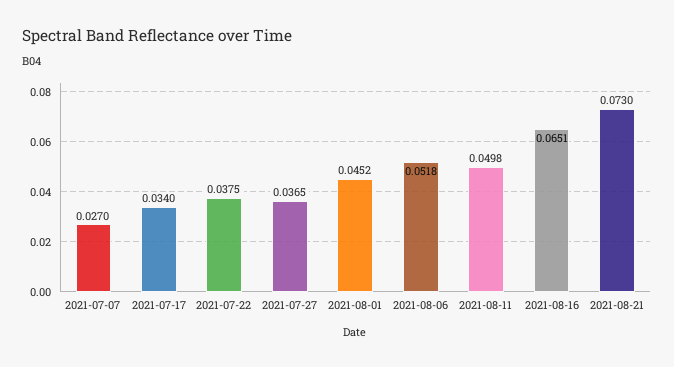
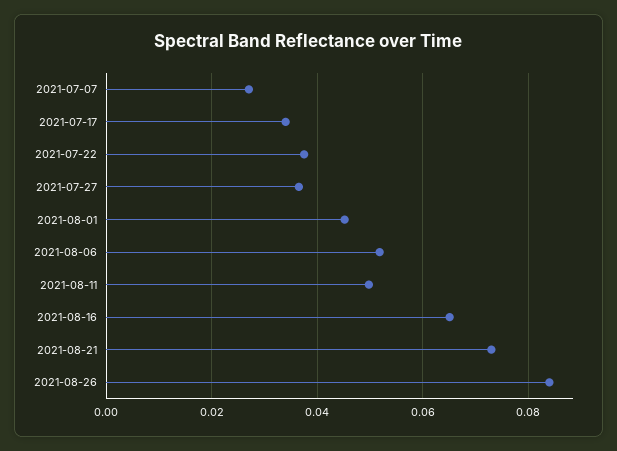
2021-08-26: none -> 0.084

